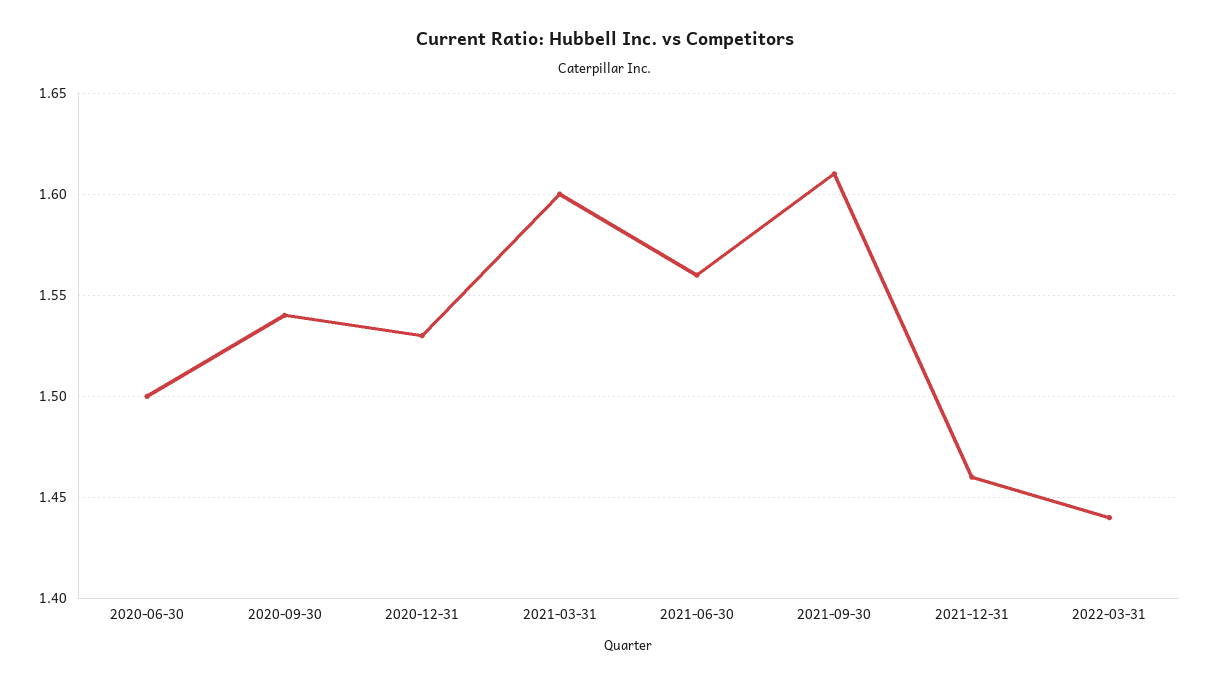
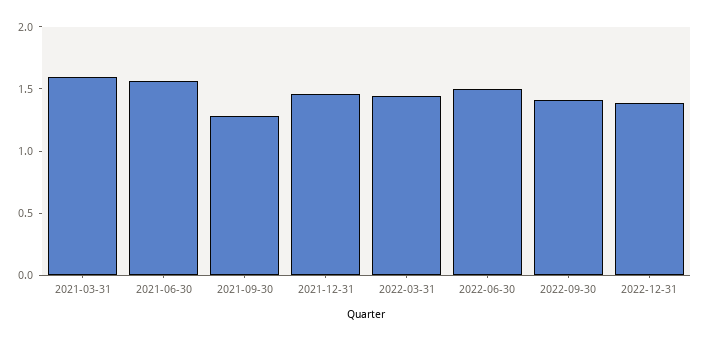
2020-06-30: 1.5 -> none
2020-09-30: 1.54 -> none
2020-12-31: 1.53 -> none
2021-09-30: 1.61 -> 1.3
2022-06-30: none -> 1.5
2022-09-30: none -> 1.4
2022-12-31: none -> 1.4

